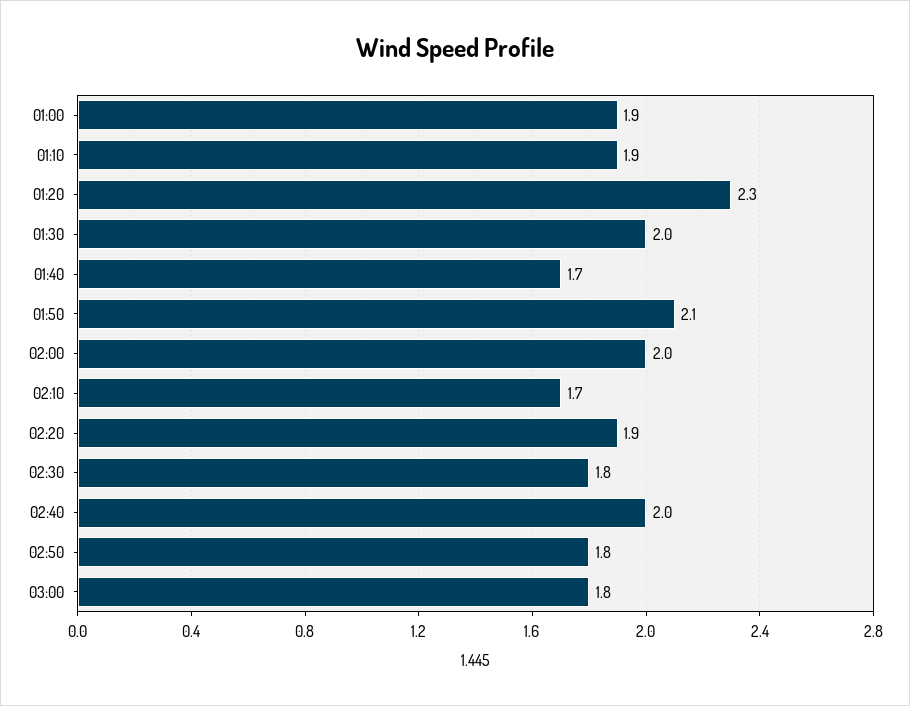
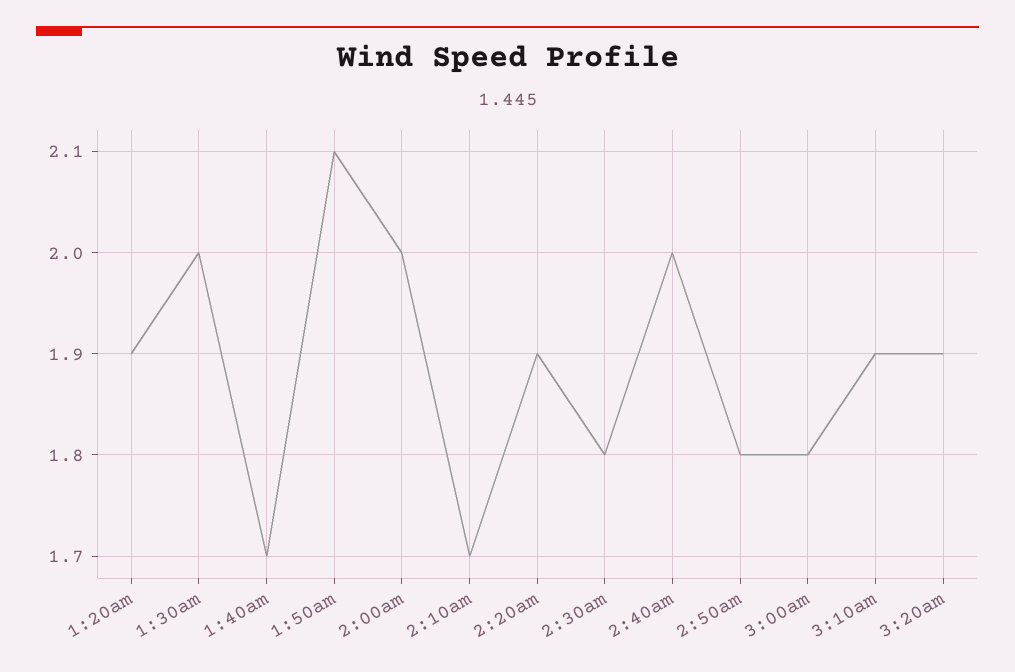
01:00: 1.9 -> none
01:10: 1.9 -> none
01:20: 2.3 -> 1.9
3:10am: none -> 1.9
3:20am: none -> 1.9

